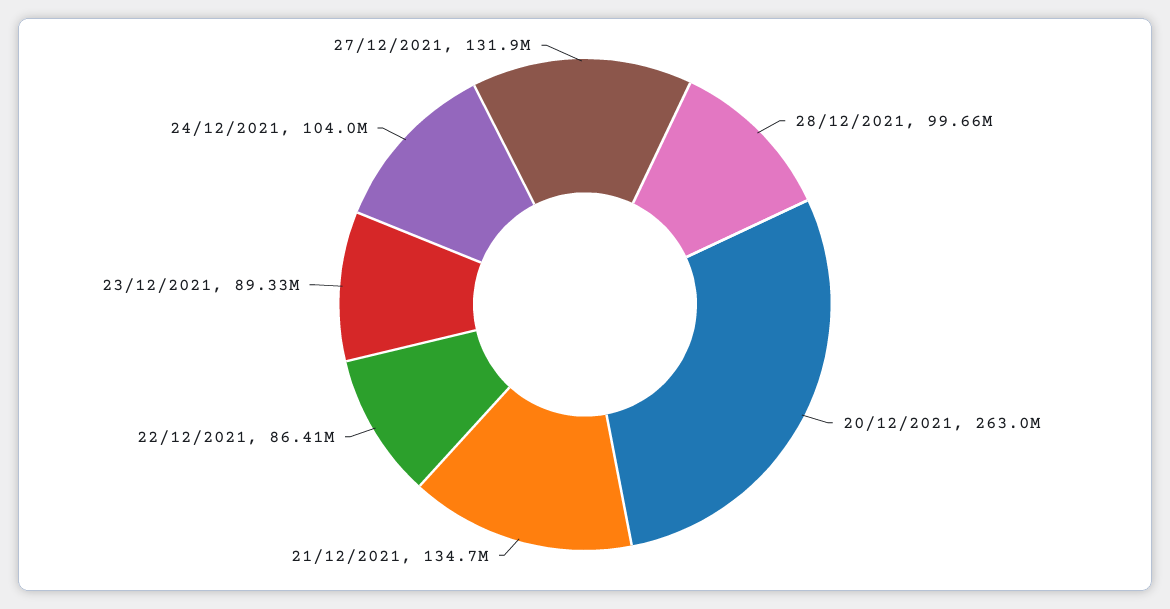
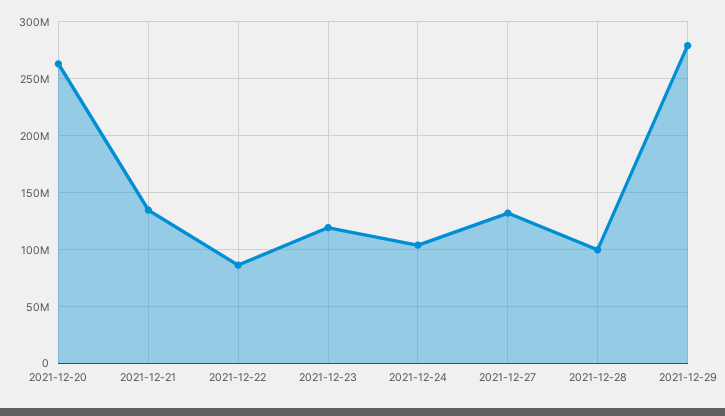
23/12/2021: 89330000 -> 120000000
2021-12-29: none -> 280000000

